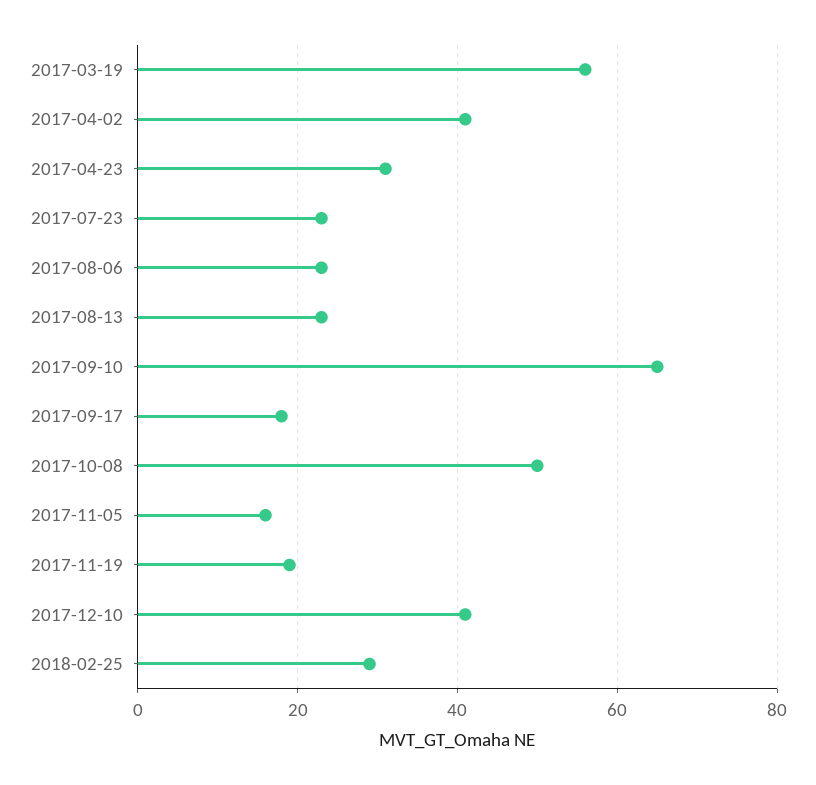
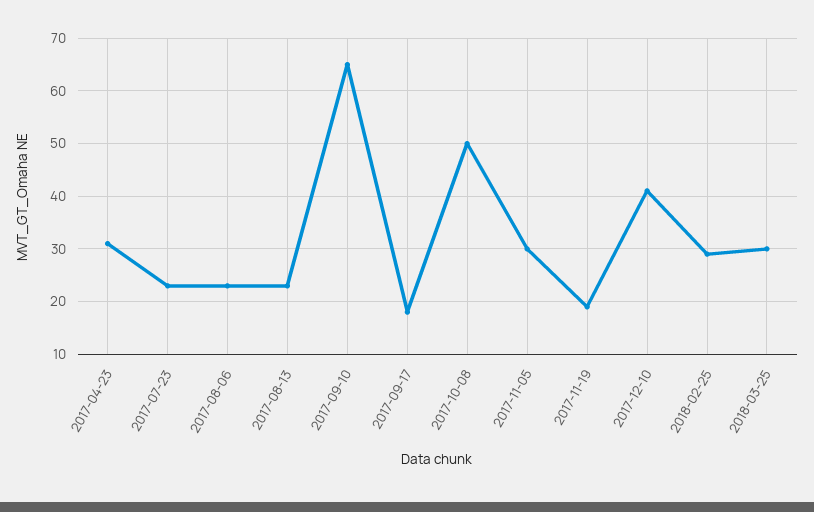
2017-03-19: 55 -> none
2017-04-02: 40 -> none
2017-11-05: 15 -> 30
2018-03-25: none -> 30

